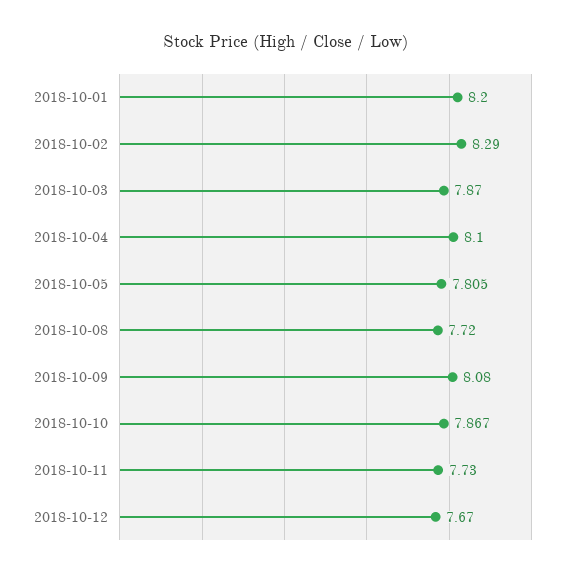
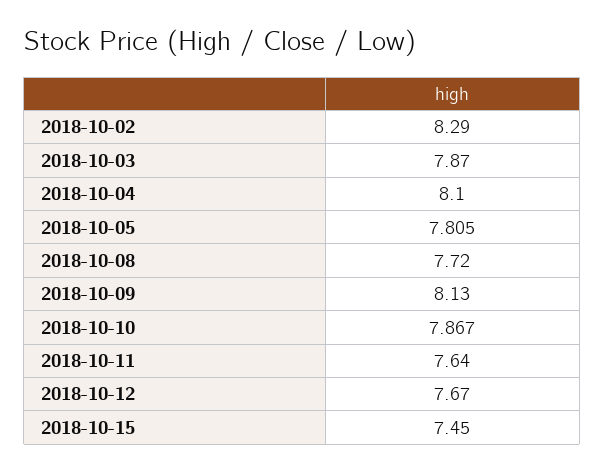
2018-10-01: 8.2 -> none
2018-10-09: 8.08 -> 8.13
2018-10-11: 7.73 -> 7.64
2018-10-15: none -> 7.45

